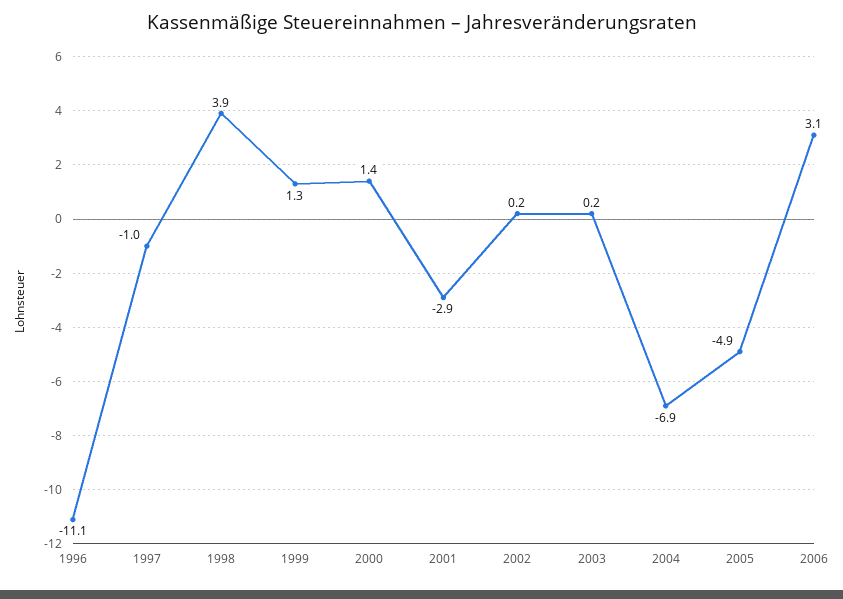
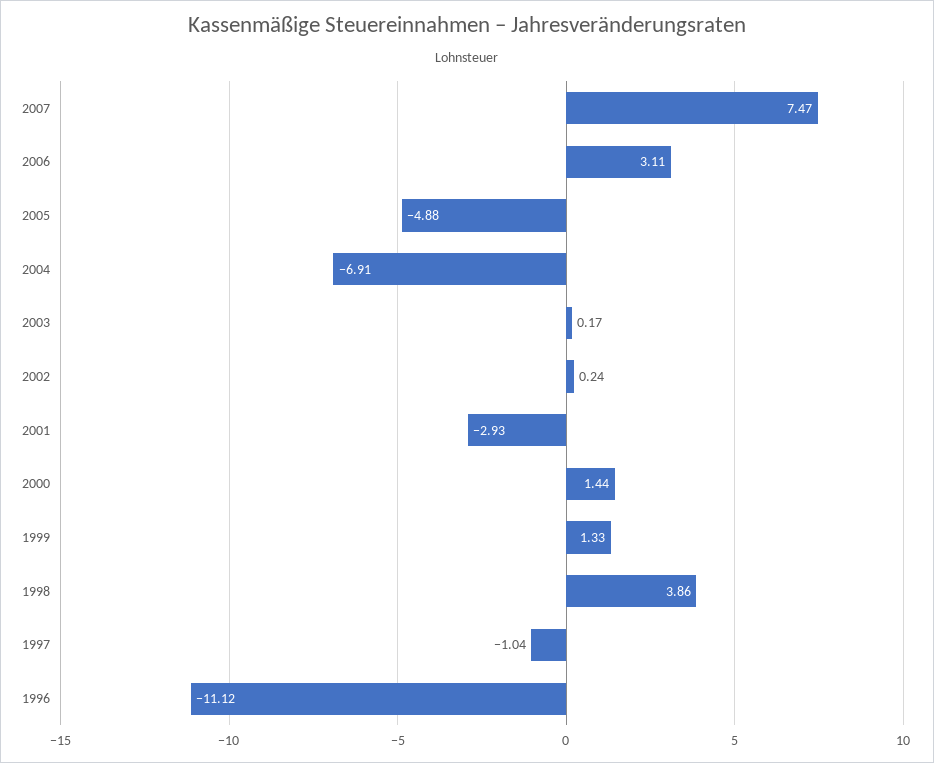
2007: none -> 7.47

